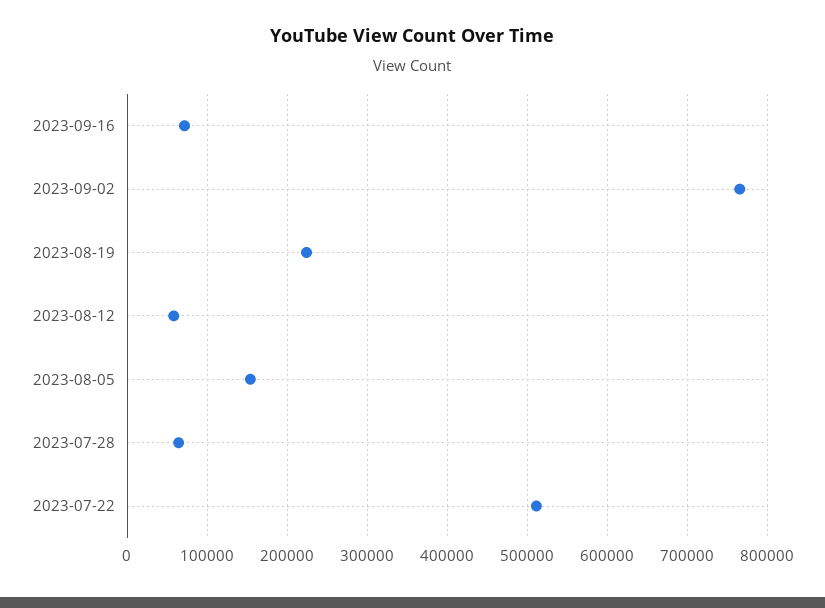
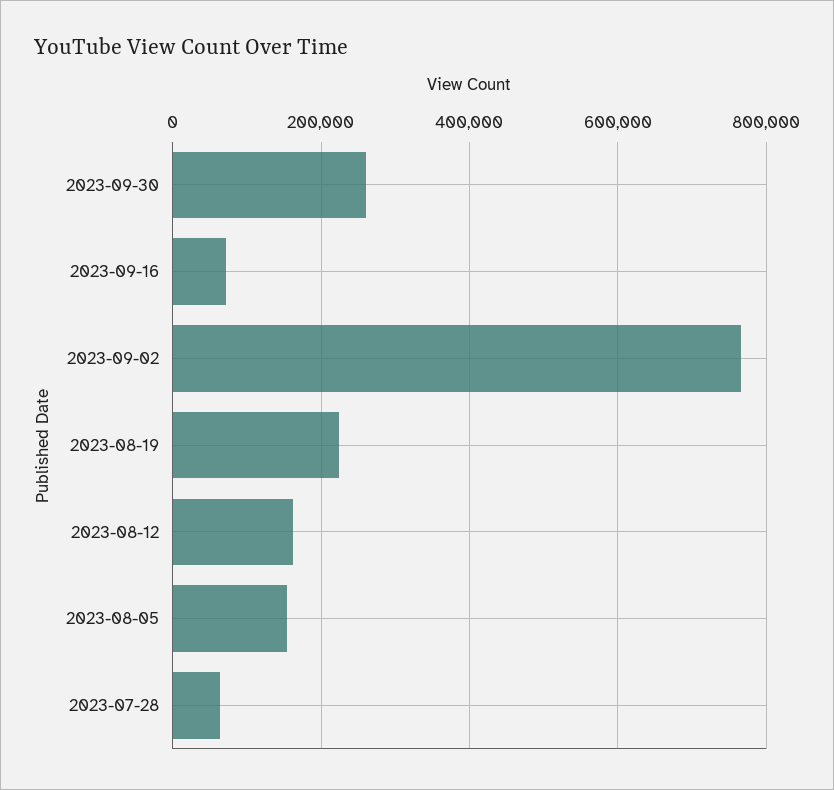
2023-08-12: 60000 -> 160000
2023-07-22: 510000 -> none
2023-09-30: none -> 260000

